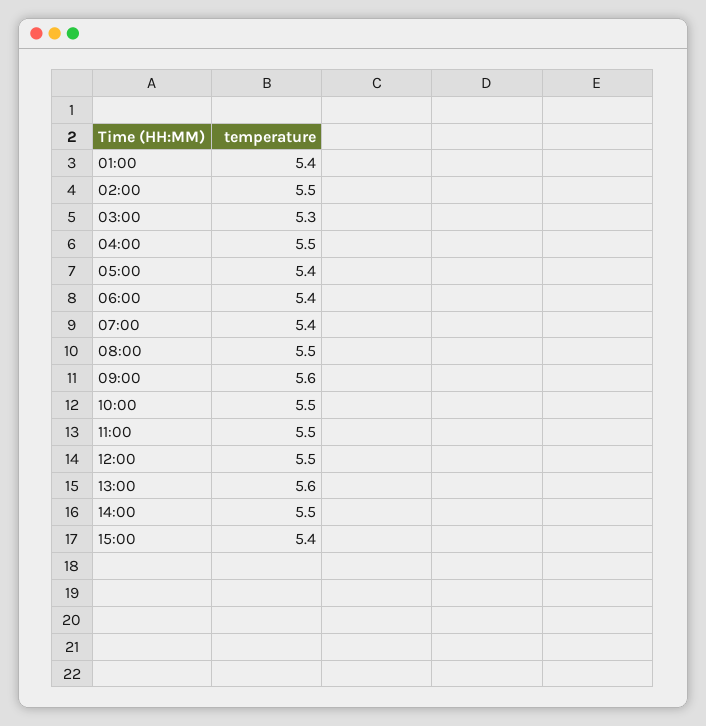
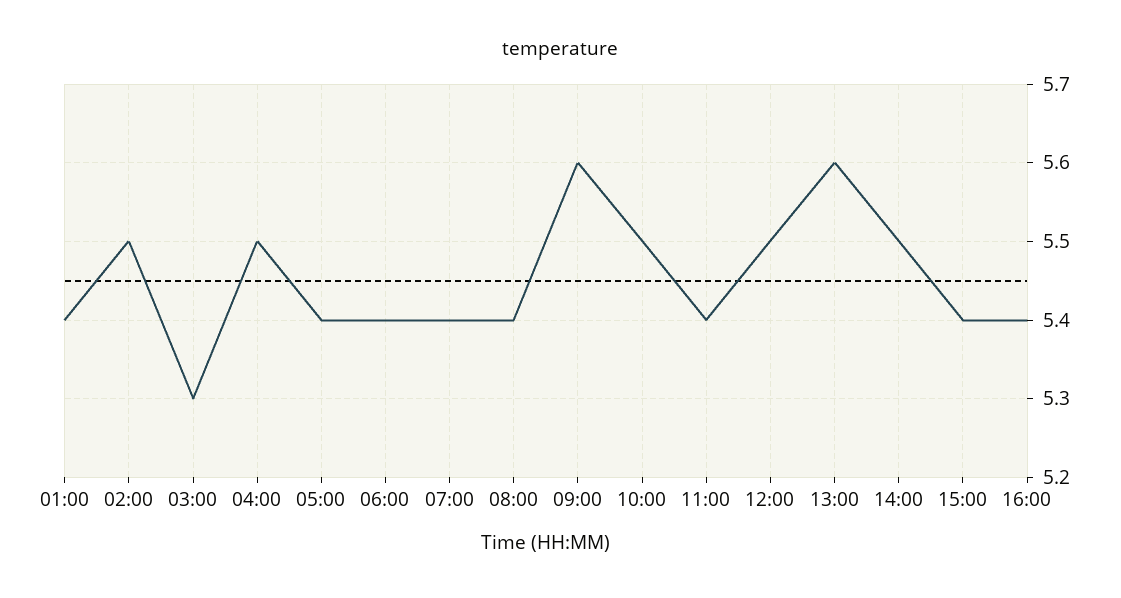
08:00: 5.5 -> 5.4
11:00: 5.5 -> 5.4
16:00: none -> 5.4

